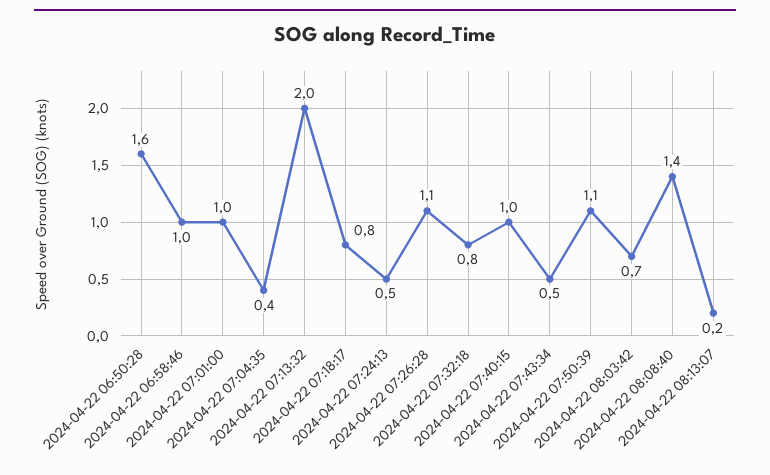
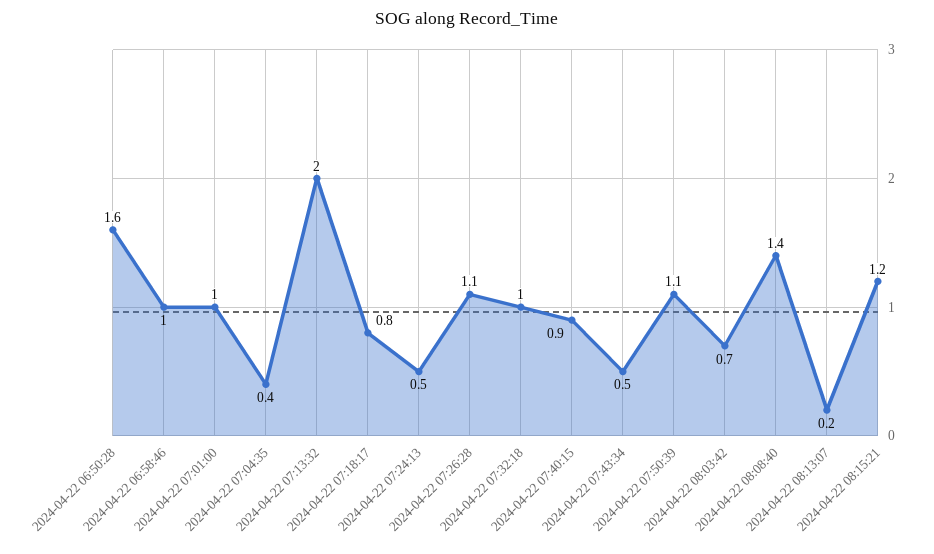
2024-04-22 07:32:18: 0.8 -> 1
2024-04-22 07:40:15: 1 -> 0.9
2024-04-22 08:15:21: none -> 1.2

